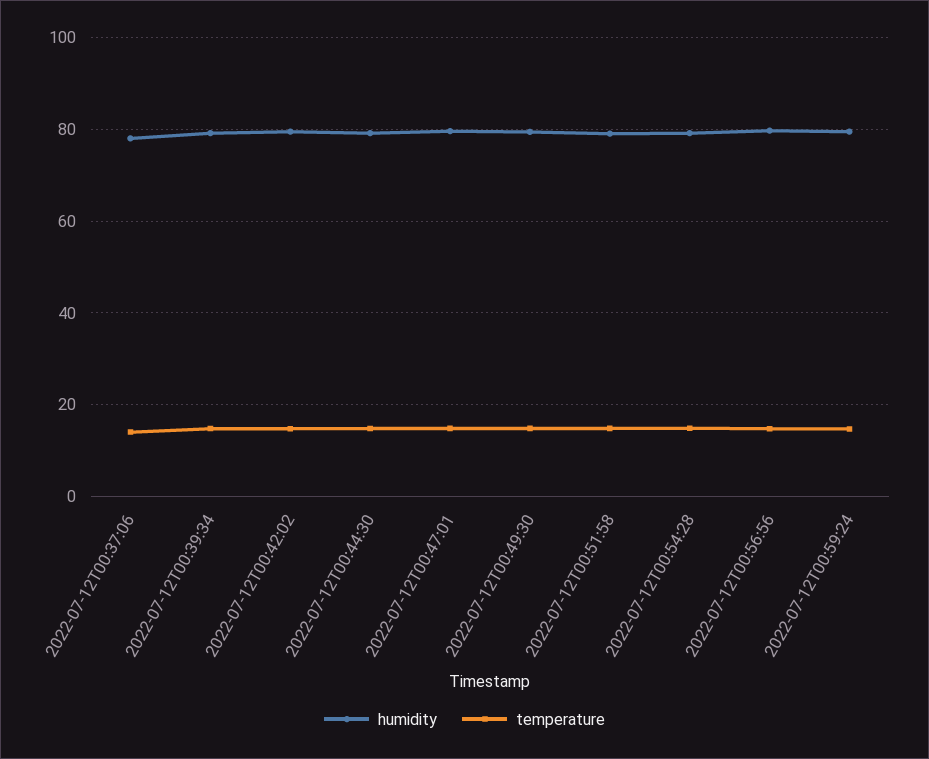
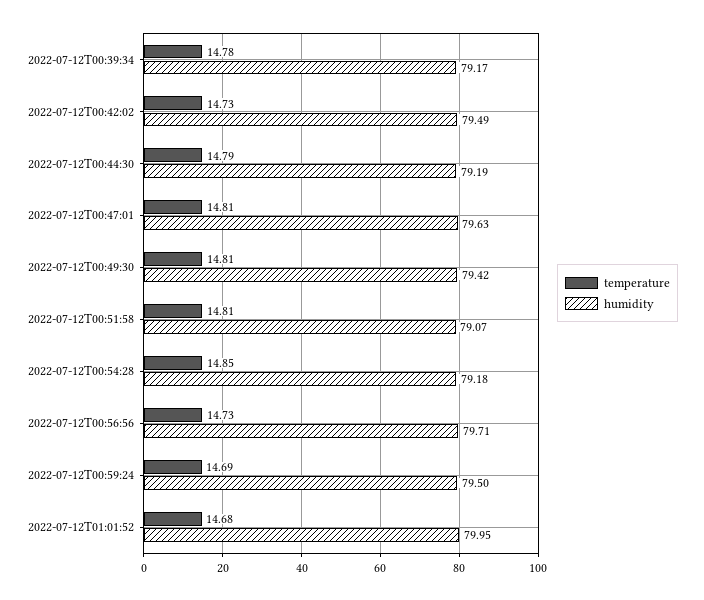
humidity, 2022-07-12T00:37:06: 78 -> none
temperature, 2022-07-12T00:37:06: 14 -> none
temperature, 2022-07-12T01:01:52: none -> 14.68
humidity, 2022-07-12T01:01:52: none -> 79.95

